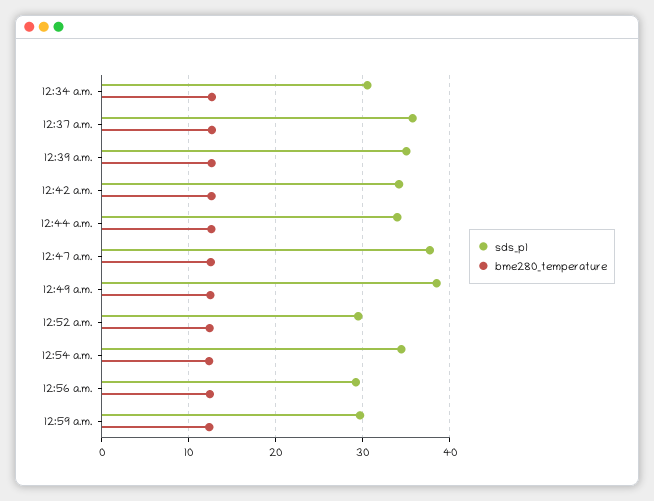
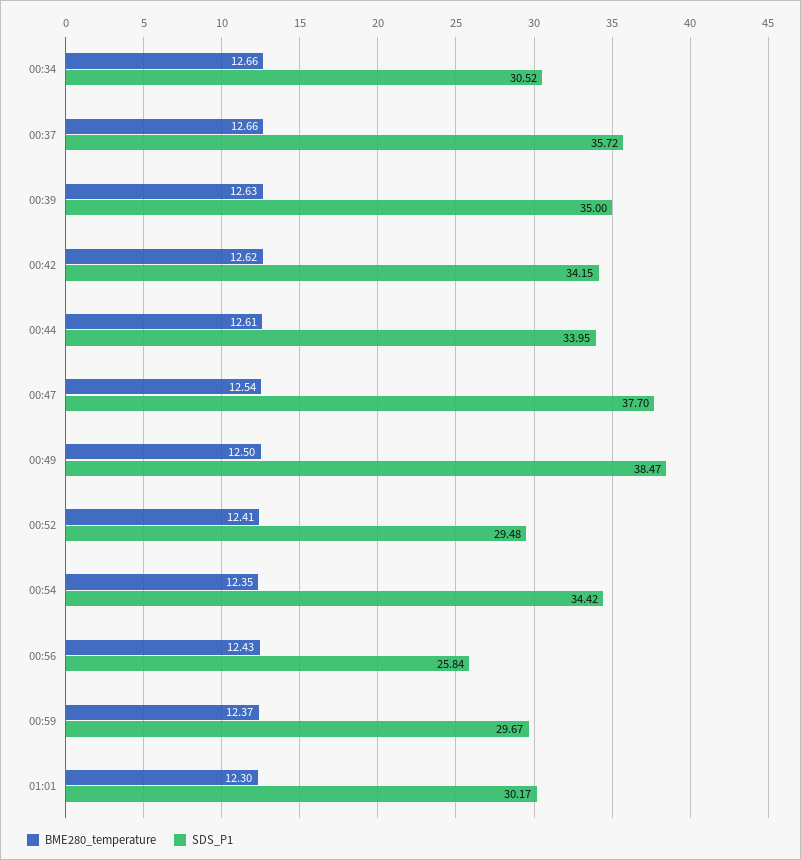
sds_p1, 12:56 a.m.: 29 -> 25.84
bme280_temperature, 01:01: none -> 12.3
sds_p1, 01:01: none -> 30.17

